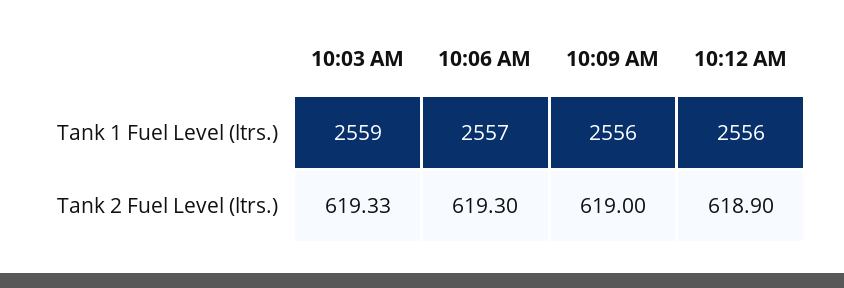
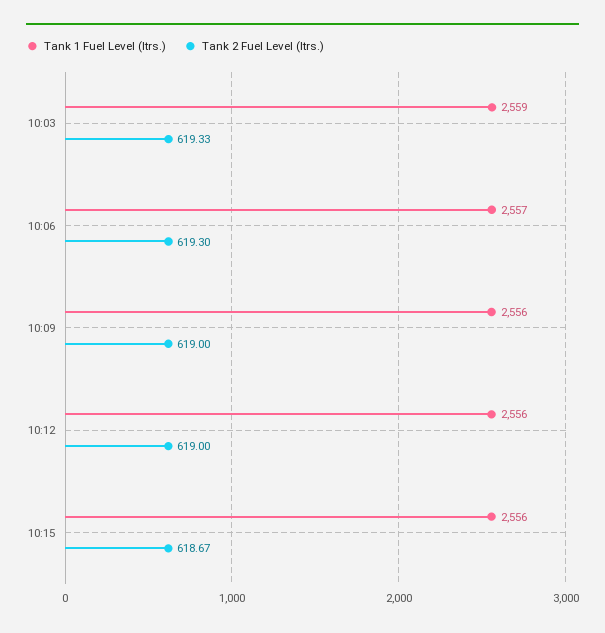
Tank 2 Fuel Level (ltrs.), 10:12 AM: 618.9 -> 619
Tank 1 Fuel Level (ltrs.), 10:15: none -> 2556
Tank 2 Fuel Level (ltrs.), 10:15: none -> 618.67

